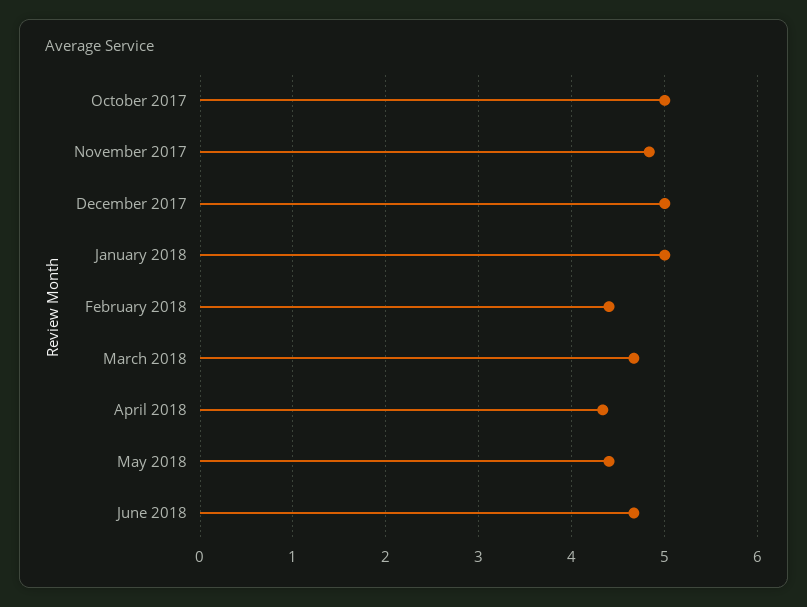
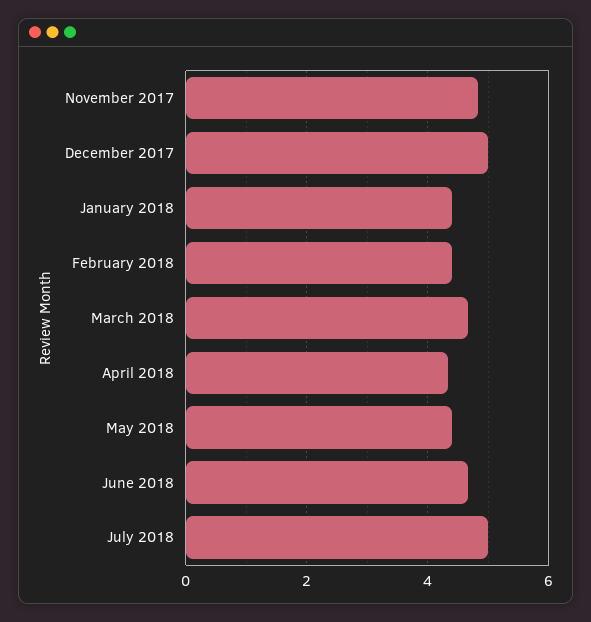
October 2017: 5 -> none
January 2018: 5 -> 4.4
July 2018: none -> 5

